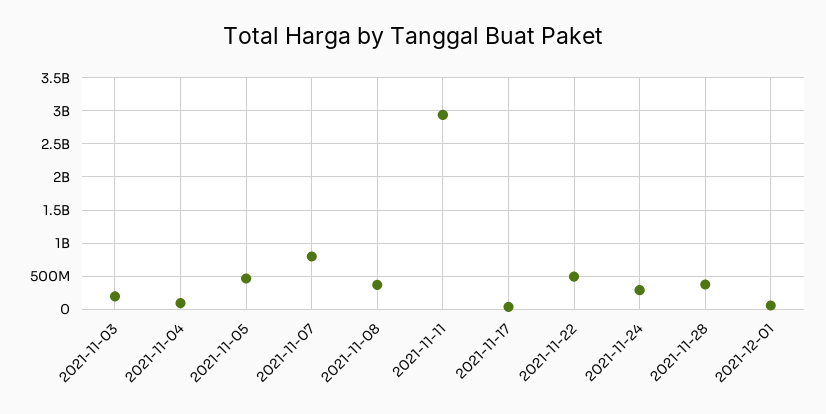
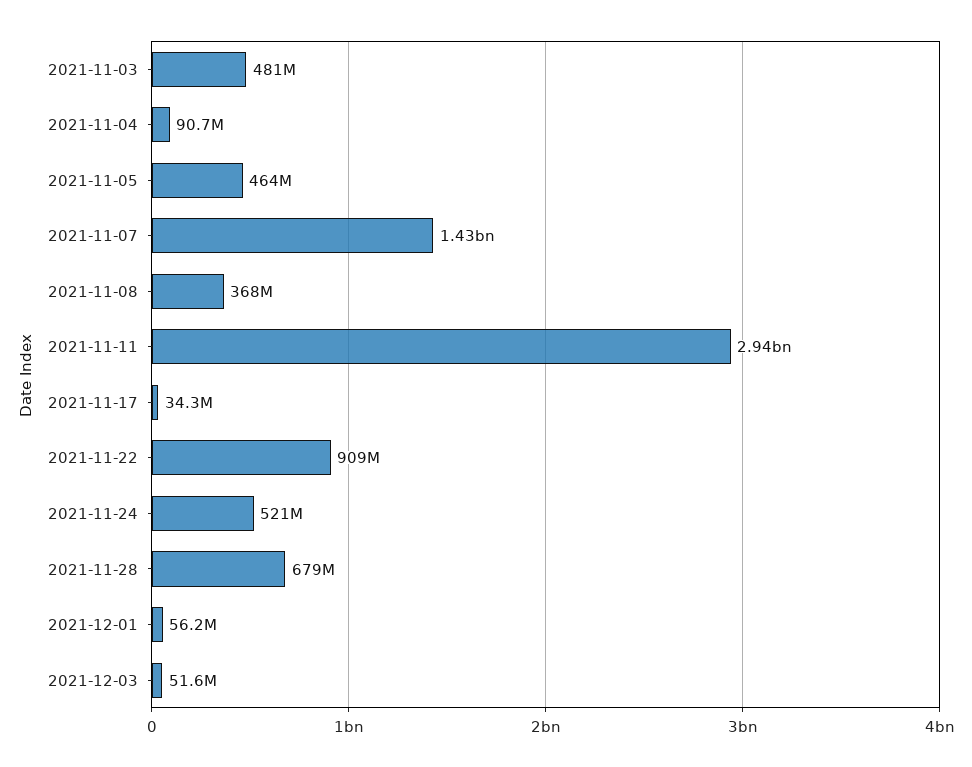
2021-11-03: 200000000 -> 481000000
2021-11-07: 800000000 -> 1430000000
2021-11-22: 500000000 -> 909000000
2021-11-24: 300000000 -> 521000000
2021-11-28: 400000000 -> 679000000
2021-12-03: none -> 51600000

